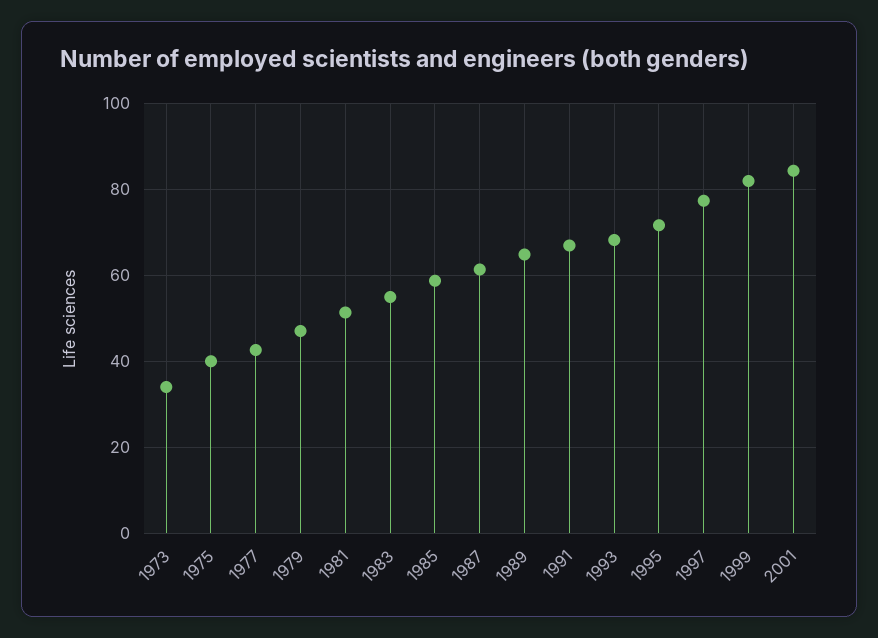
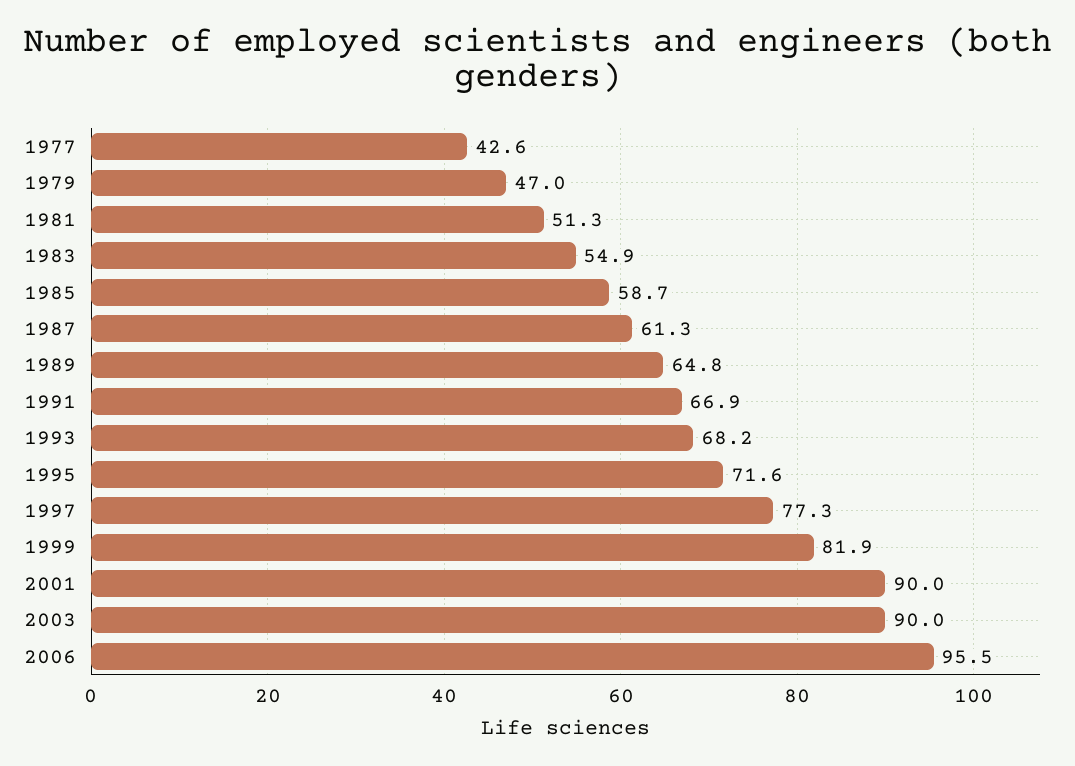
1973: 34 -> none
1975: 40 -> none
2001: 84 -> 90
2003: none -> 90
2006: none -> 95.5

